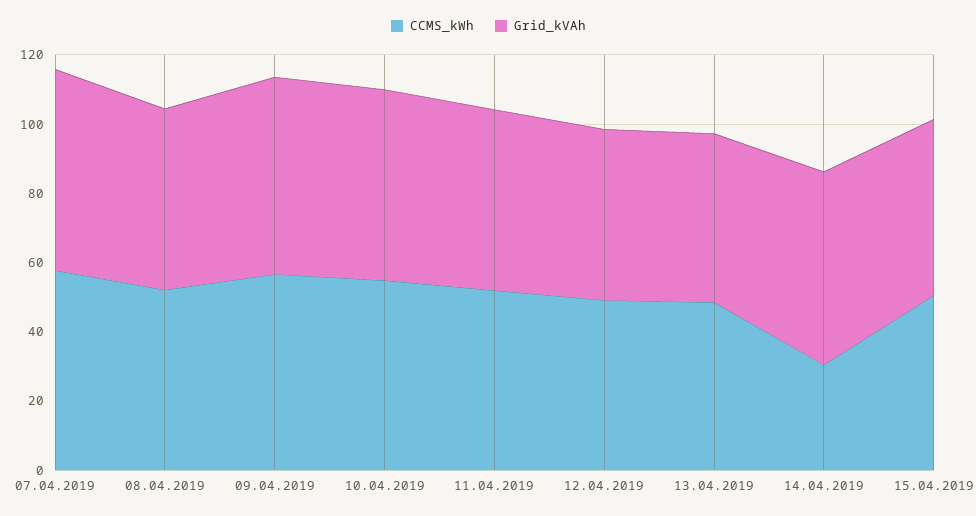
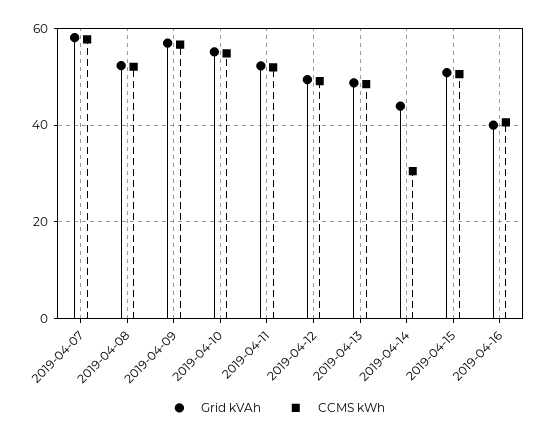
Grid_kVAh, 14.04.2019: 55 -> 44
Grid_kVAh, 2019-04-16: none -> 40
CCMS_kWh, 2019-04-16: none -> 40

